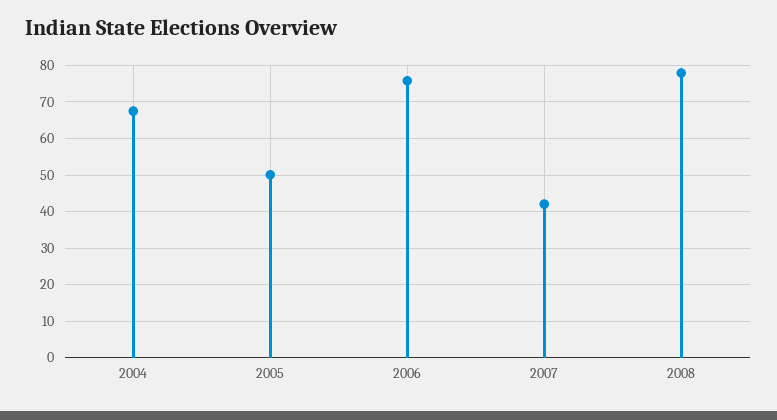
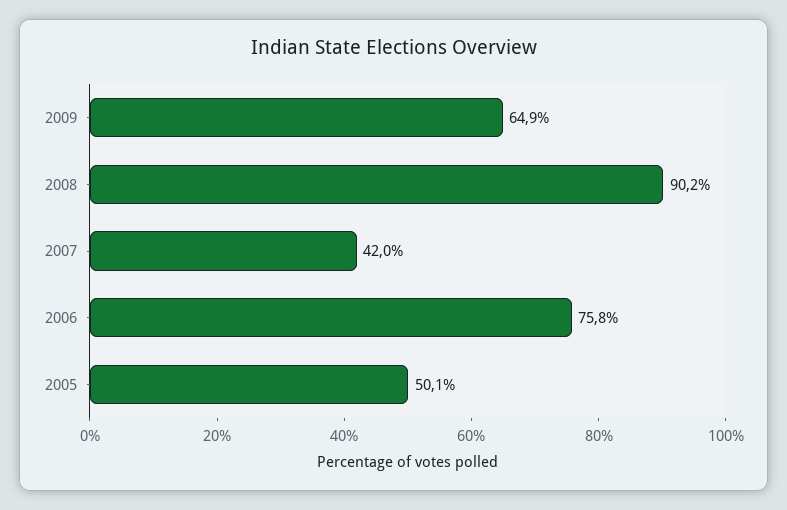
2004: 68 -> none
2008: 78 -> 90.2
2009: none -> 64.9

